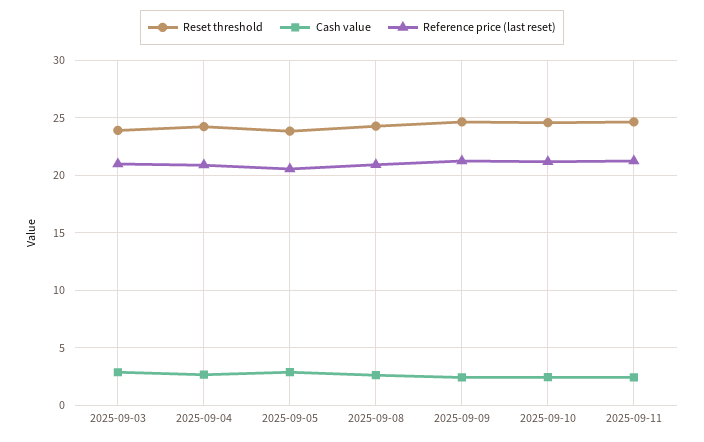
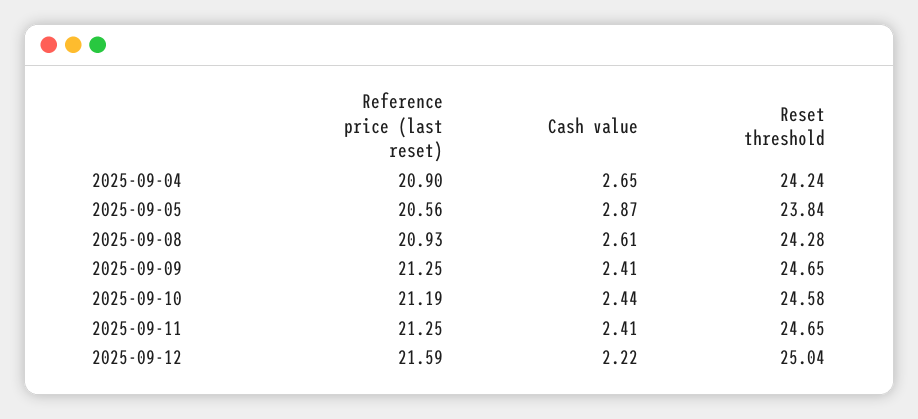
Reset threshold, 2025-09-03: 24 -> none
Cash value, 2025-09-03: 3 -> none
Reference price (last reset), 2025-09-03: 21 -> none
Reference price (last reset), 2025-09-12: none -> 21.59
Cash value, 2025-09-12: none -> 2.22
Reset threshold, 2025-09-12: none -> 25.04

